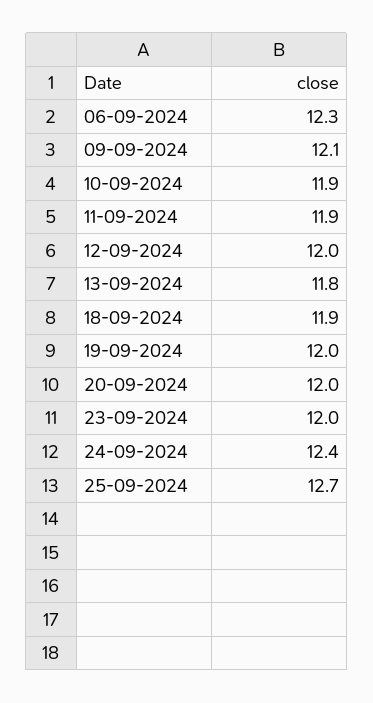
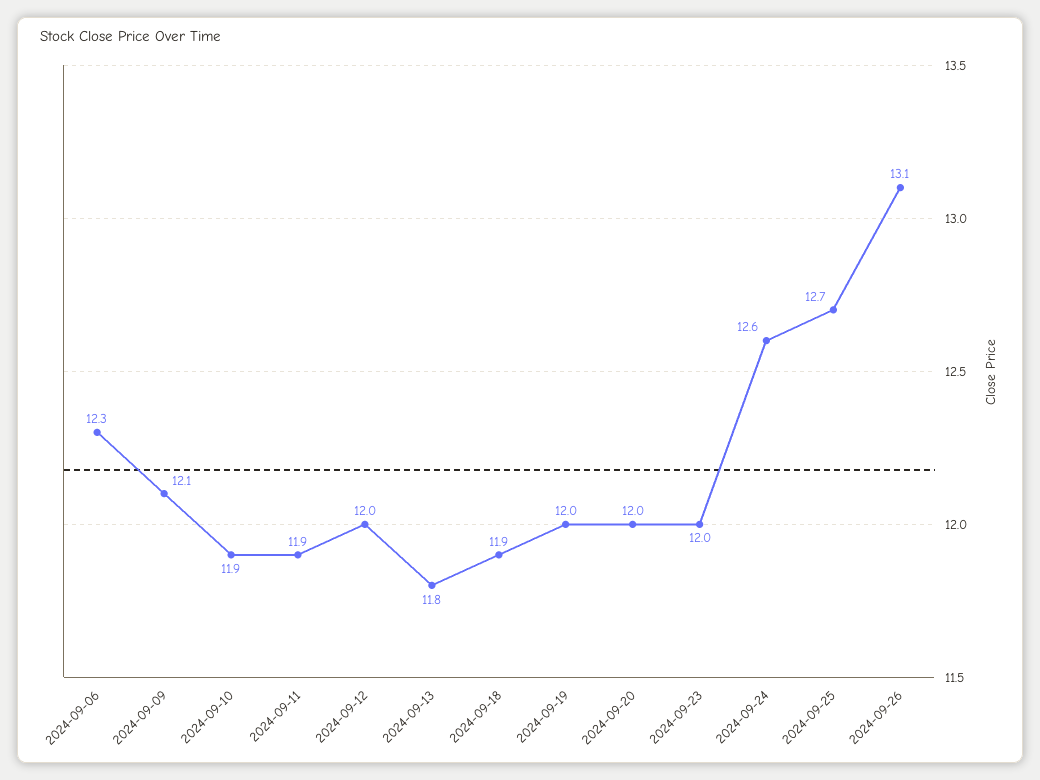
24-09-2024: 12.4 -> 12.6
2024-09-26: none -> 13.1

